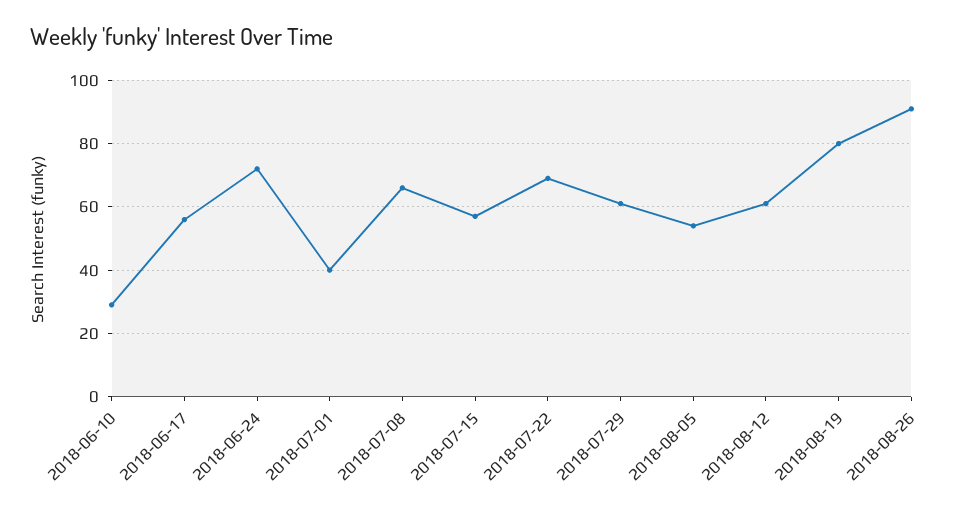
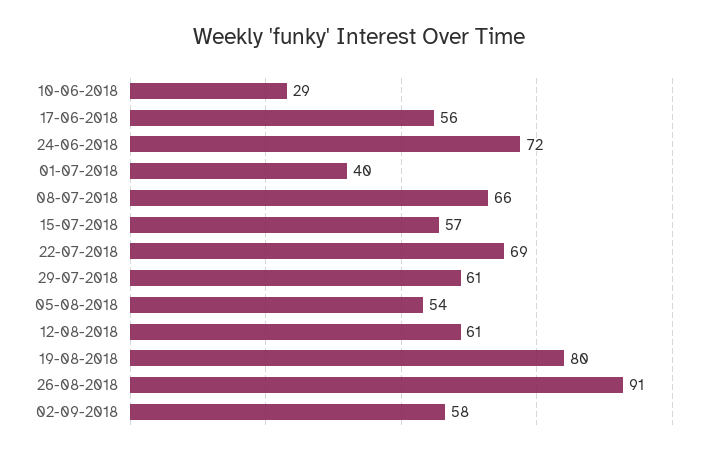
02-09-2018: none -> 58

